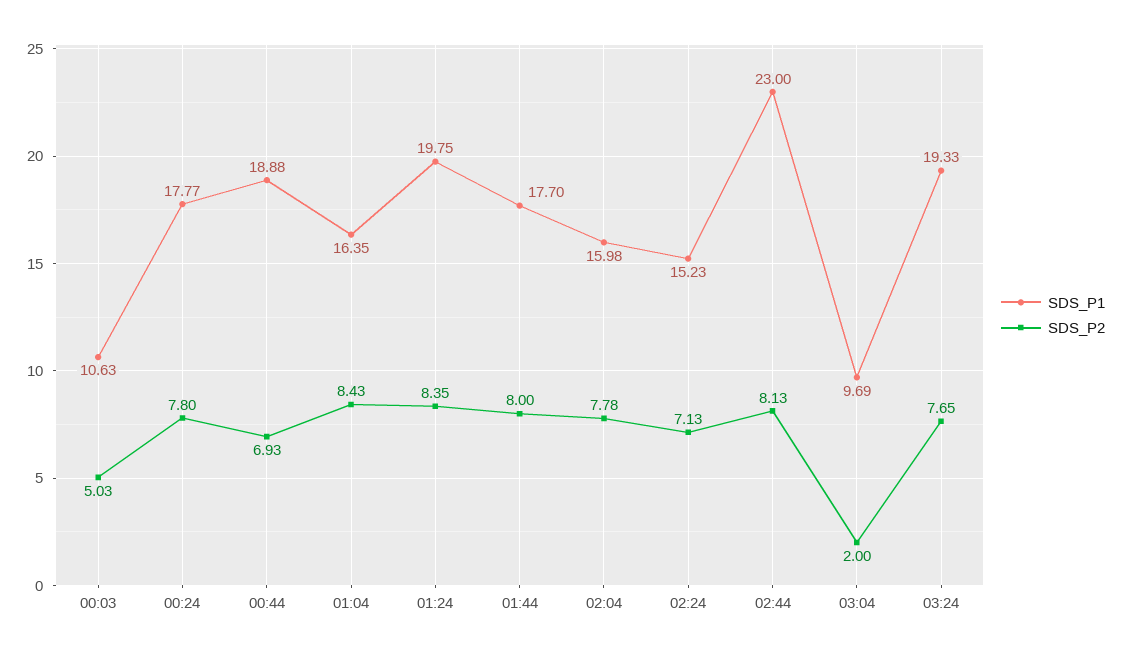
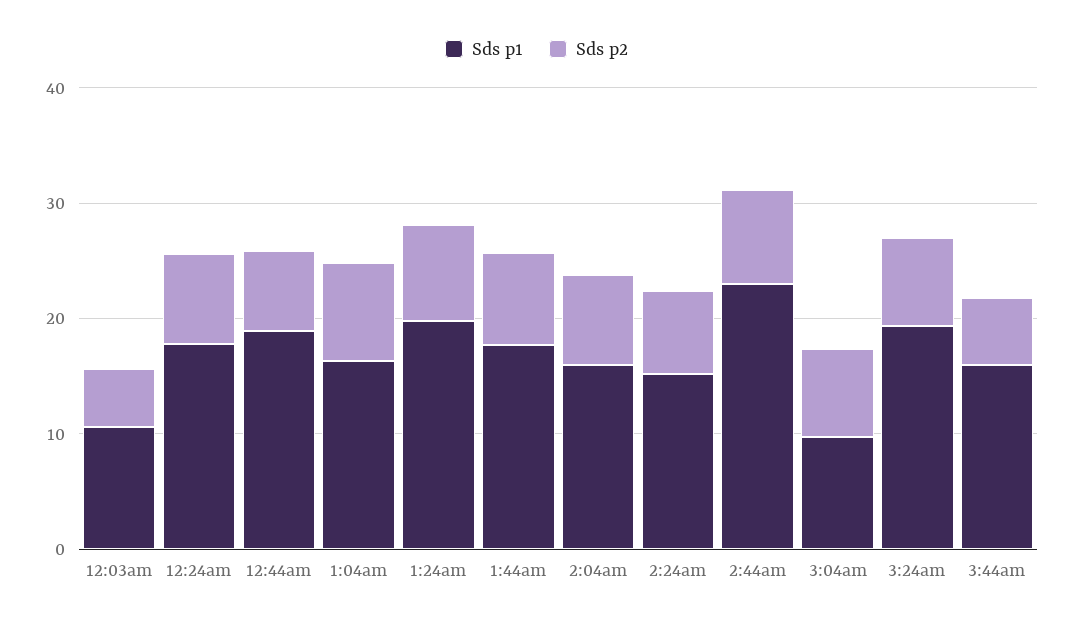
SDS_P2, 03:04: 2 -> 8
SDS_P1, 3:44am: none -> 16
SDS_P2, 3:44am: none -> 6

